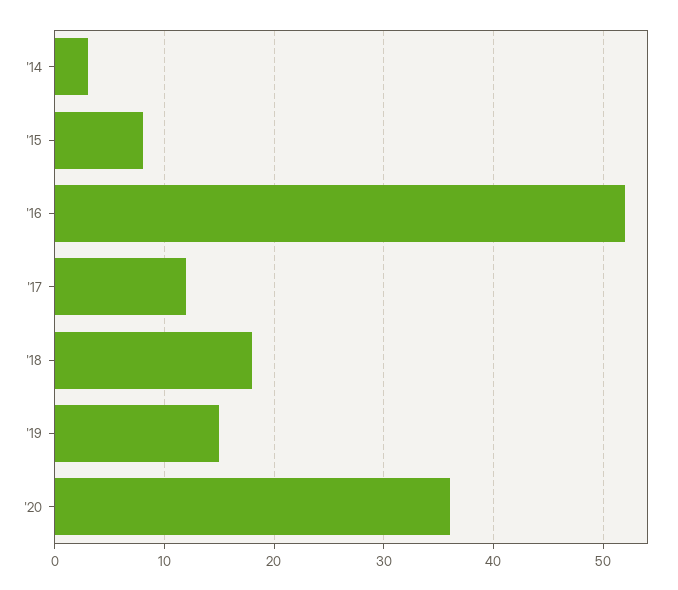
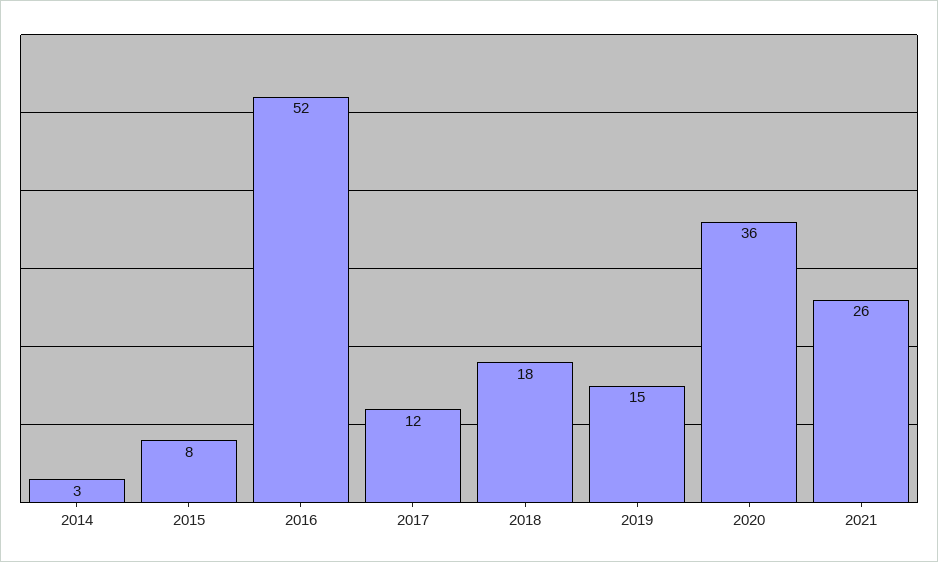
2021: none -> 26

